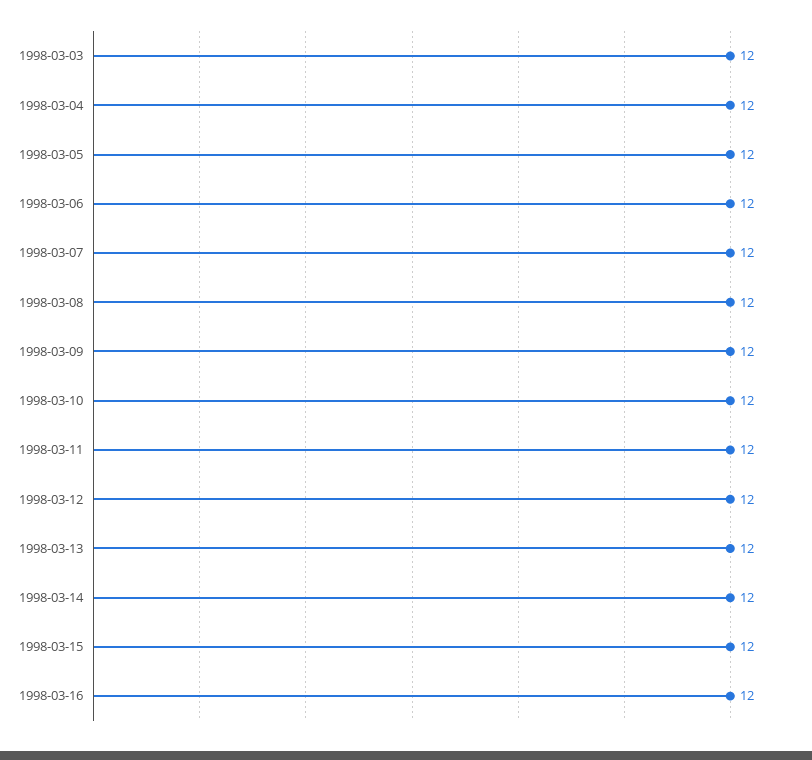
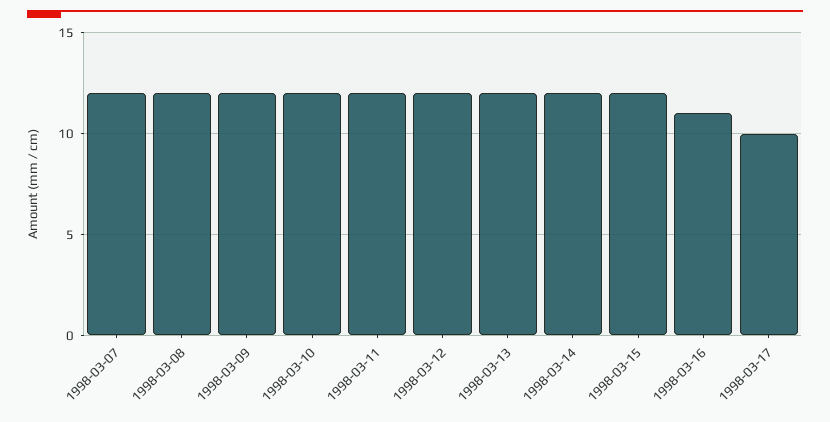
1998-03-03: 12 -> none
1998-03-04: 12 -> none
1998-03-05: 12 -> none
1998-03-06: 12 -> none
1998-03-16: 12 -> 11
1998-03-17: none -> 10

